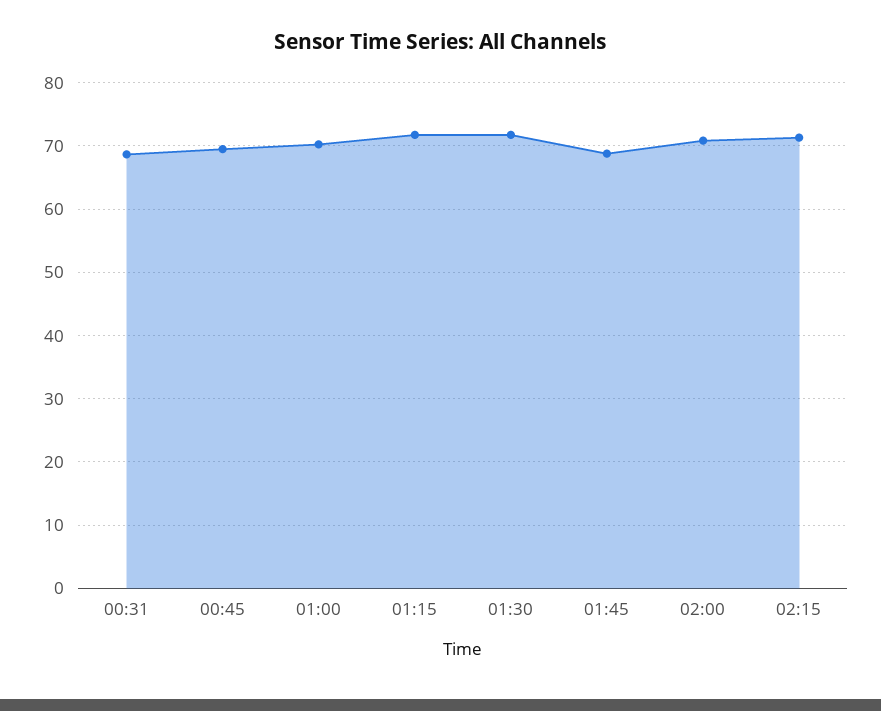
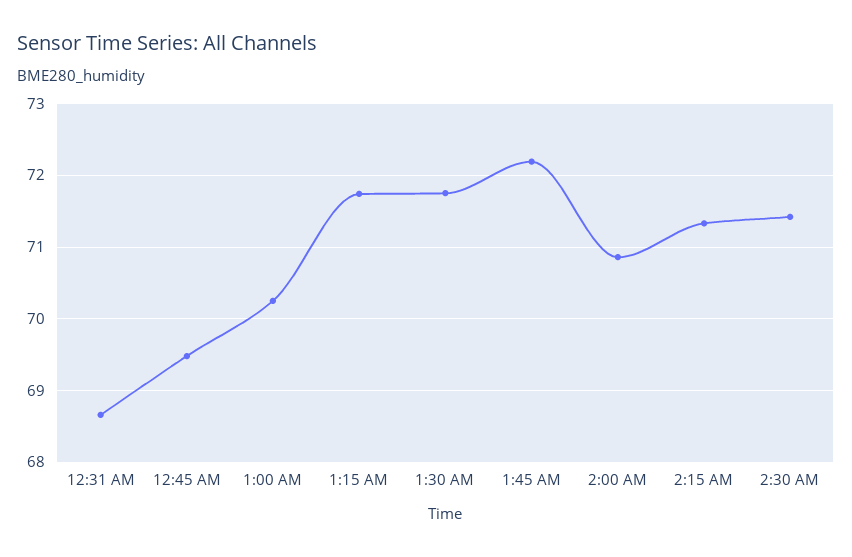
01:45: 69 -> 72.2
2:30 AM: none -> 71.4

